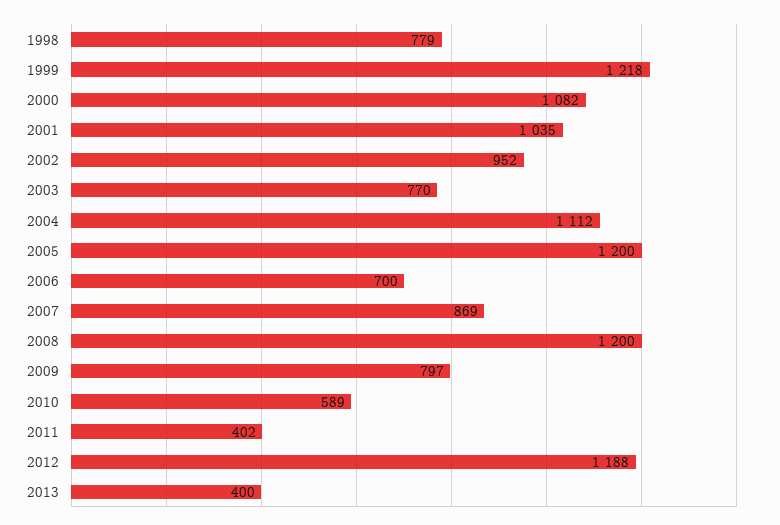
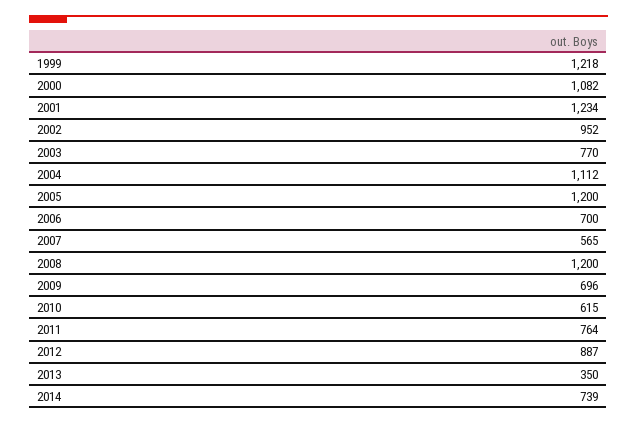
1998: 779 -> none
2001: 1035 -> 1234
2007: 869 -> 565
2009: 797 -> 696
2010: 589 -> 615
2011: 402 -> 764
2012: 1188 -> 887
2013: 400 -> 350
2014: none -> 739

